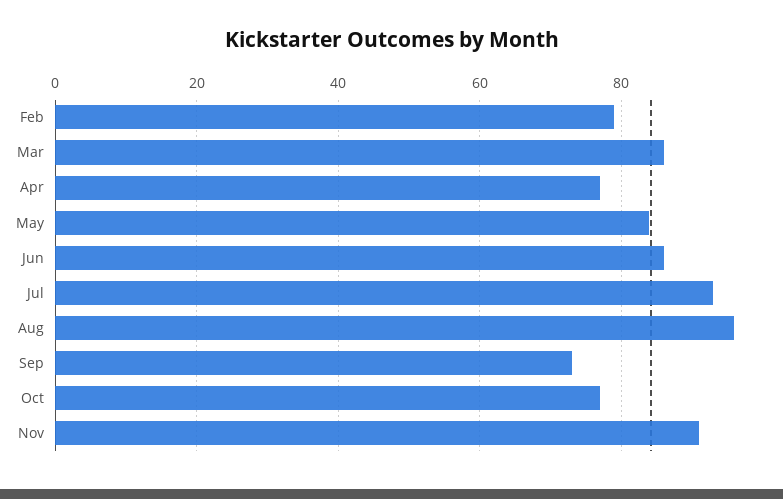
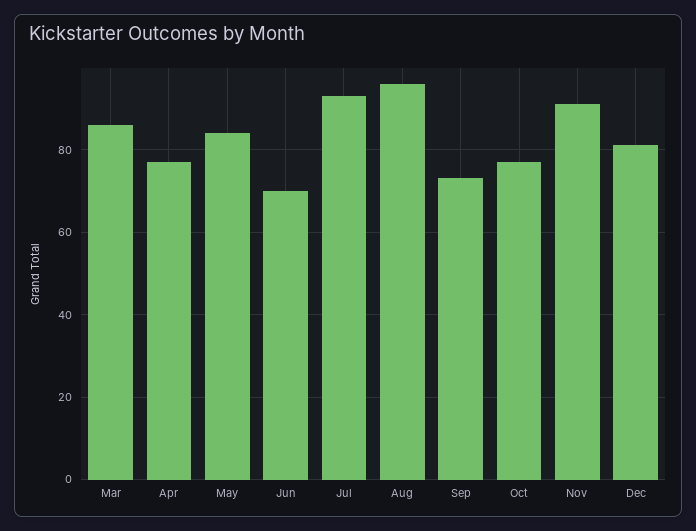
Feb: 80 -> none
Jun: 85 -> 70
Dec: none -> 80

